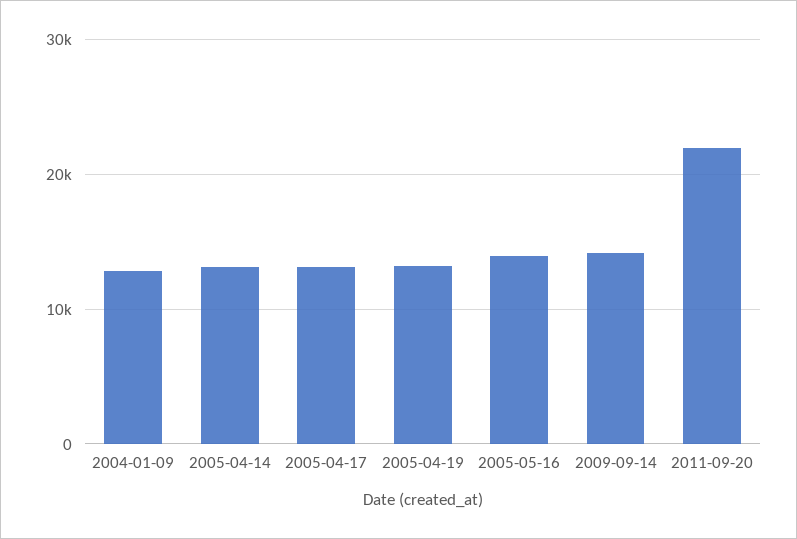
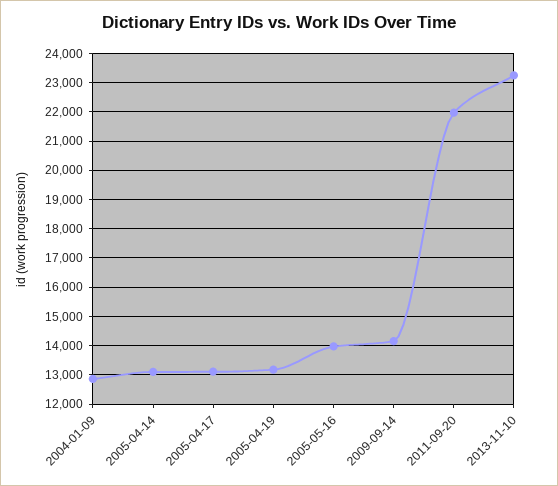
2013-11-10: none -> 23250

